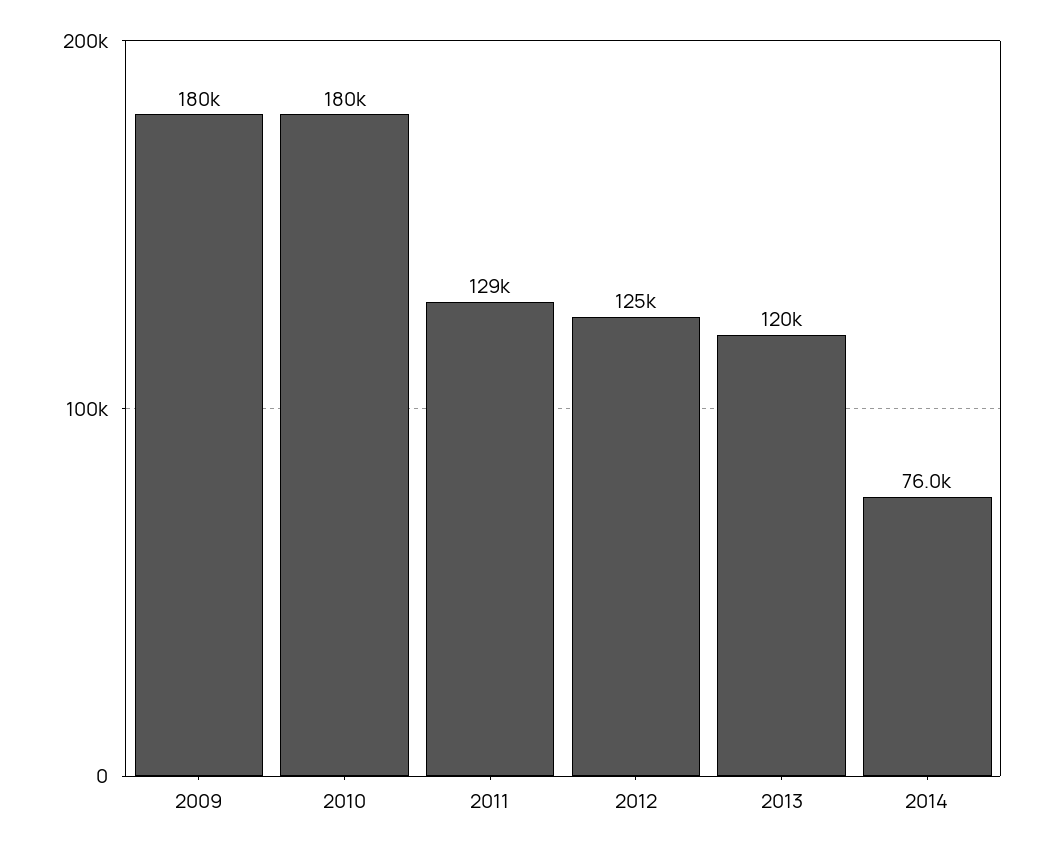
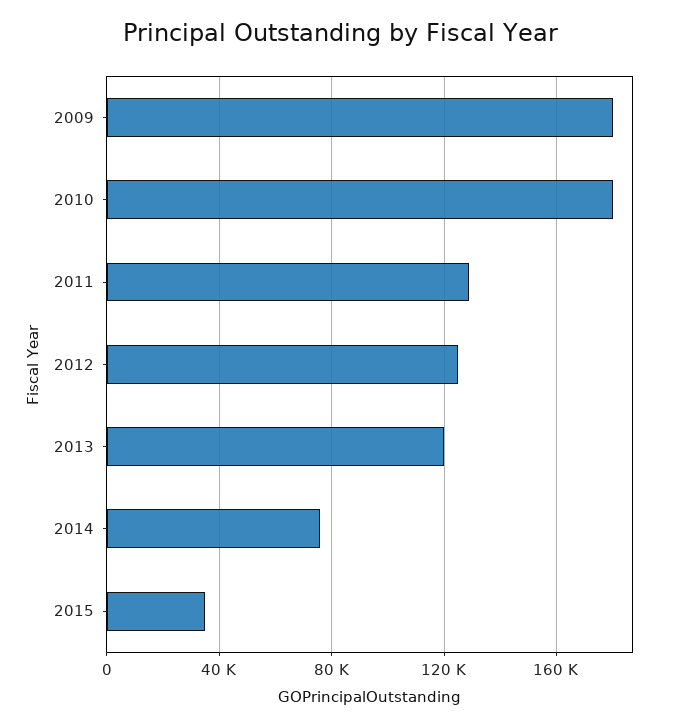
2015: none -> 35000

